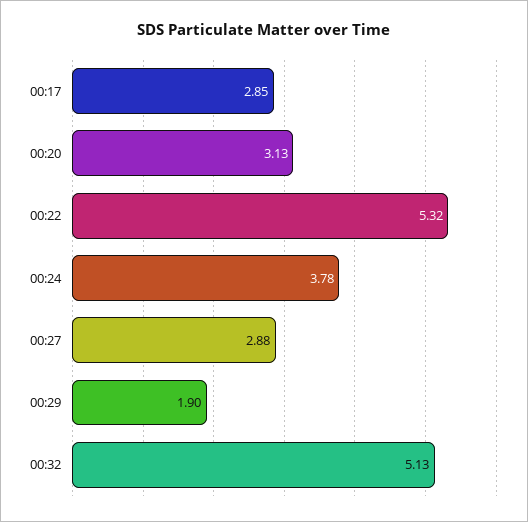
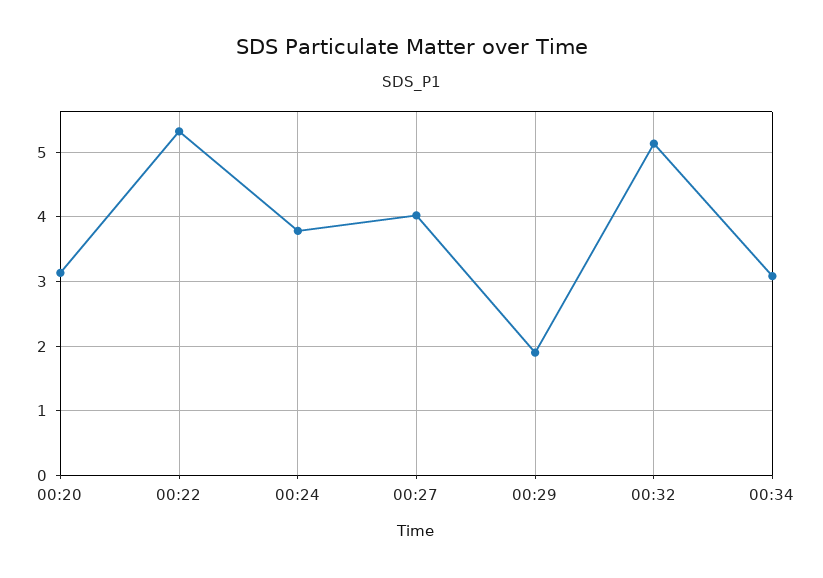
00:17: 2.85 -> none
00:27: 2.88 -> 4
00:34: none -> 3.1

